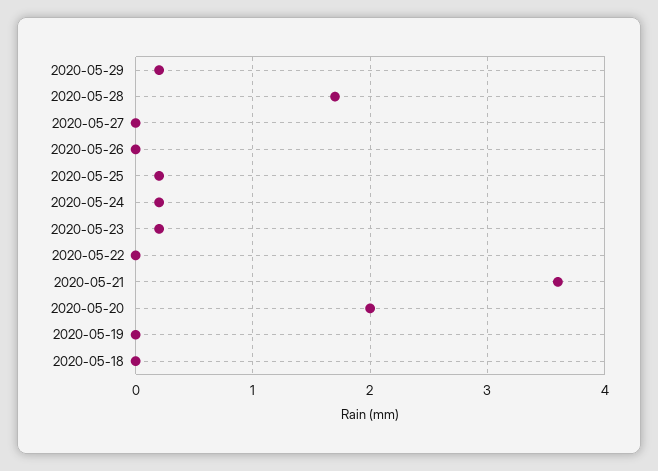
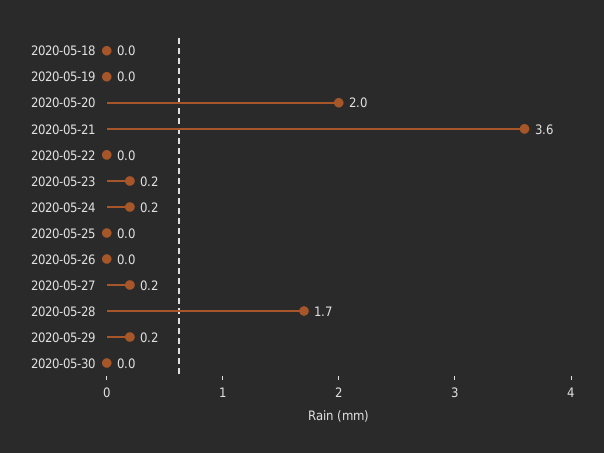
2020-05-27: 0 -> 0.2
2020-05-25: 0.2 -> 0
2020-05-30: none -> 0

